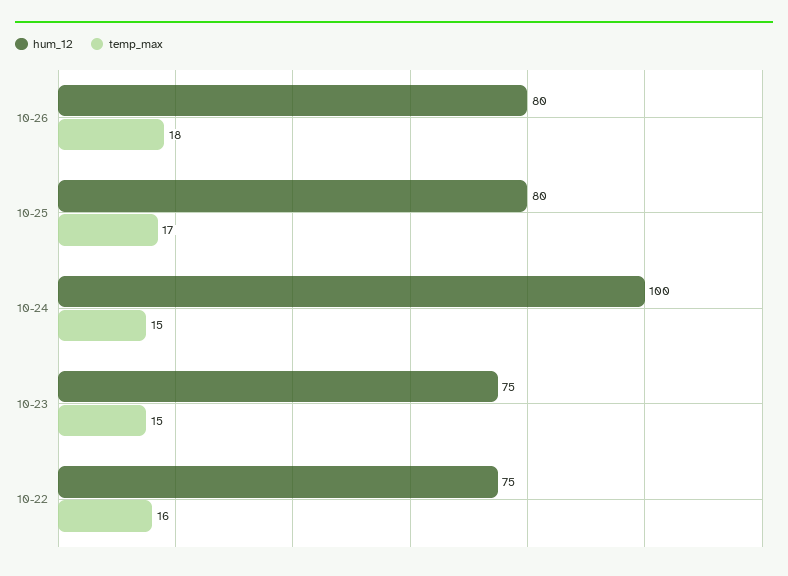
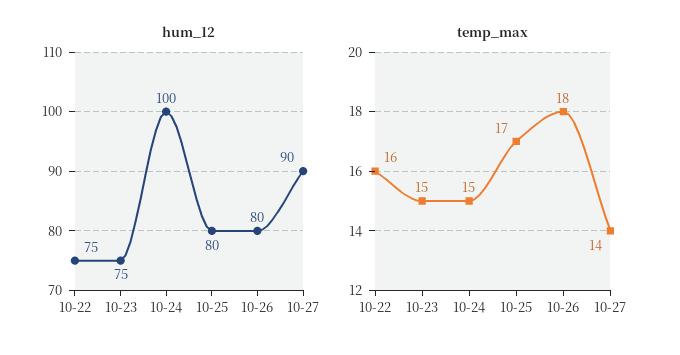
hum_12, 10-27: none -> 90
temp_max, 10-27: none -> 14

